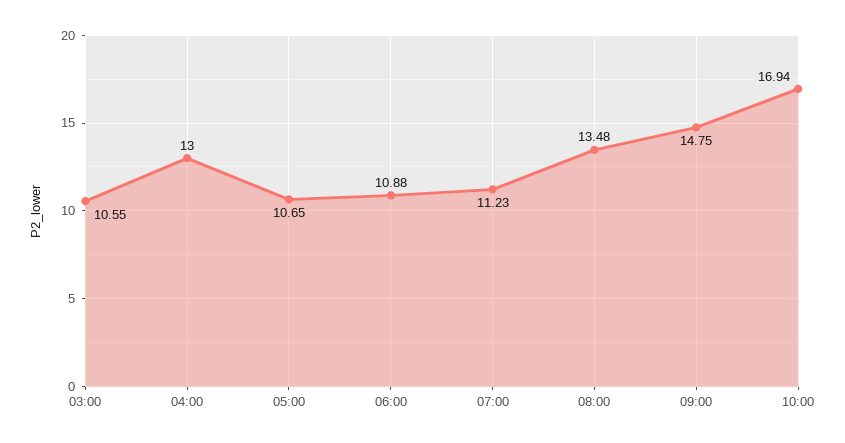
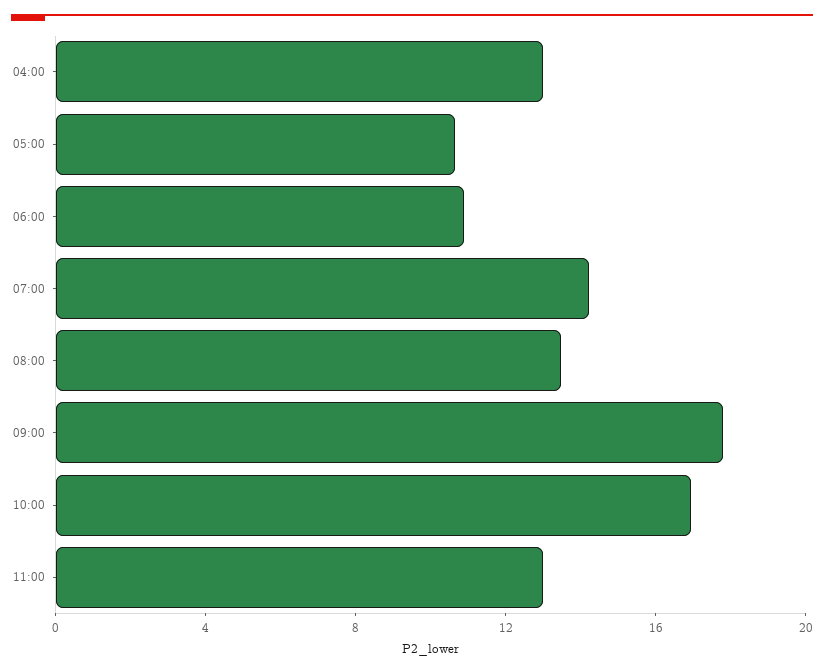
03:00: 10.55 -> none
07:00: 11.23 -> 14
09:00: 14.75 -> 18
11:00: none -> 13

